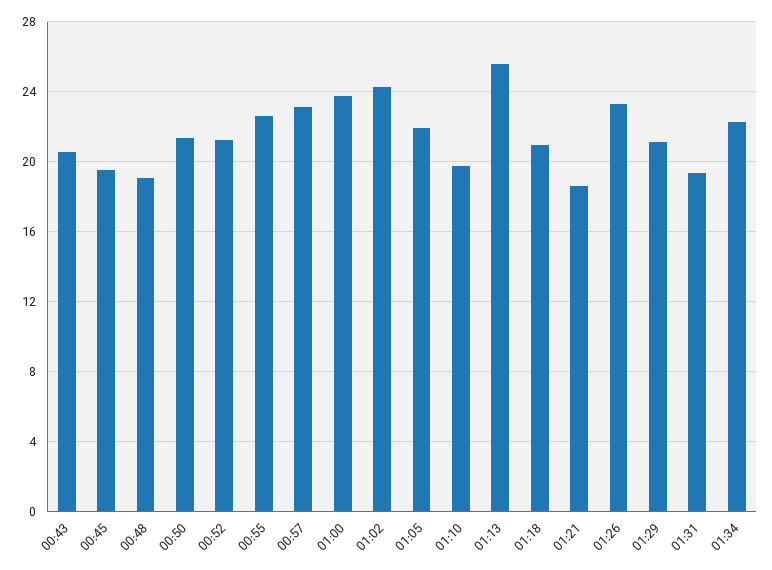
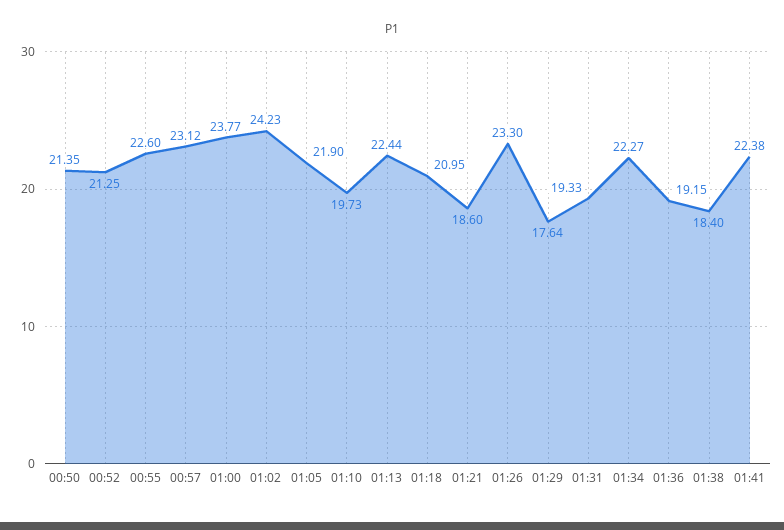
00:43: 20.5 -> none
00:45: 19.5 -> none
00:48: 19 -> none
01:13: 25.5 -> 22.44
01:29: 21 -> 17.64
01:36: none -> 19.15
01:38: none -> 18.4
01:41: none -> 22.38

